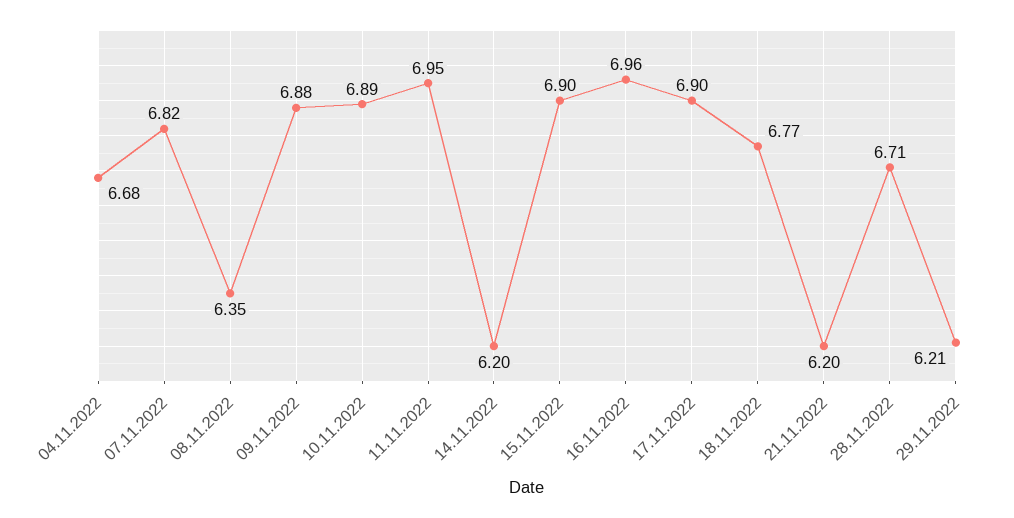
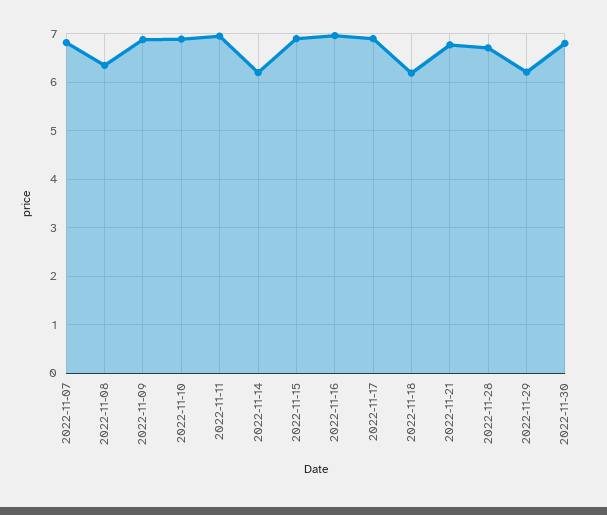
04.11.2022: 6.68 -> none
18.11.2022: 6.77 -> 6.2
21.11.2022: 6.2 -> 6.8
2022-11-30: none -> 6.8

